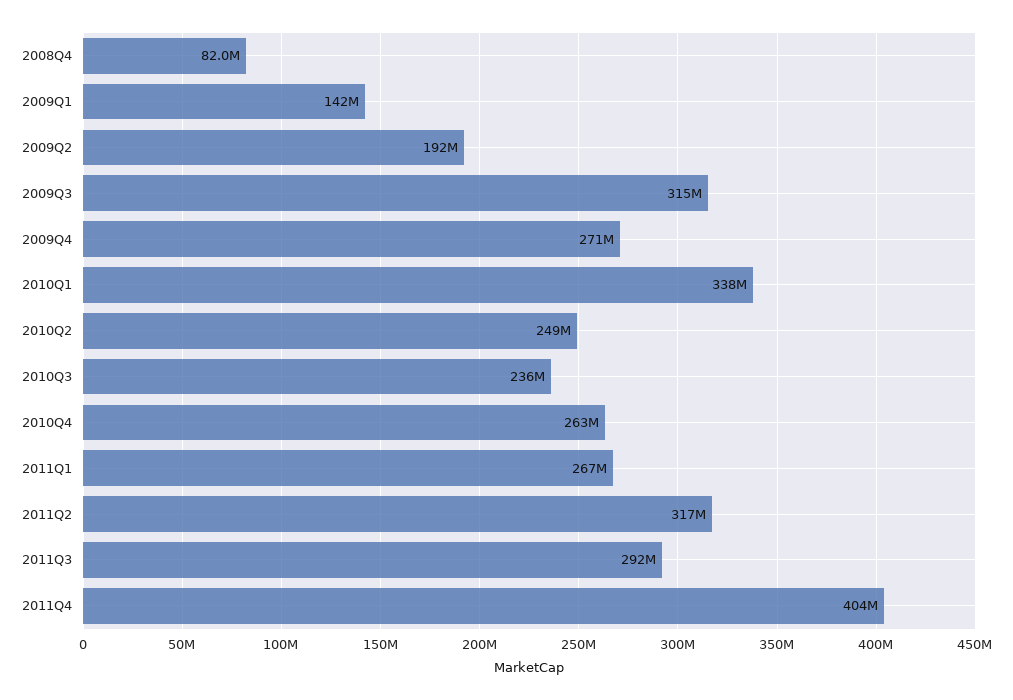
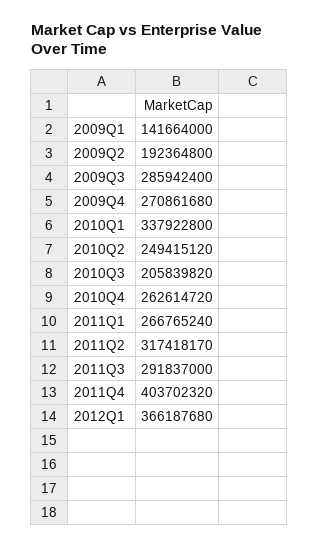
2008Q4: 82000000 -> none
2009Q3: 315000000 -> 285942400
2010Q3: 236000000 -> 205839820
2012Q1: none -> 366187680

